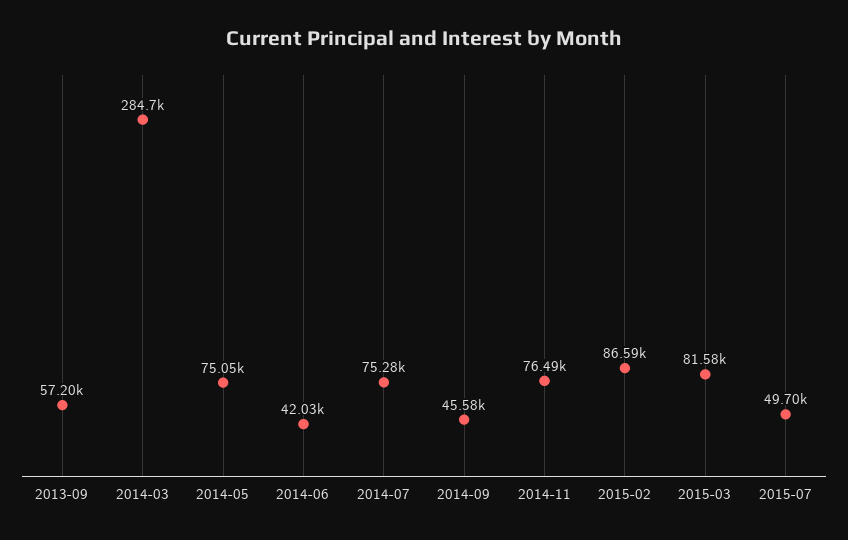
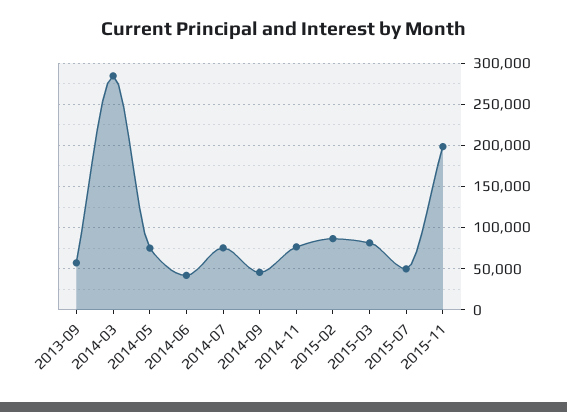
2015-11: none -> 200000

